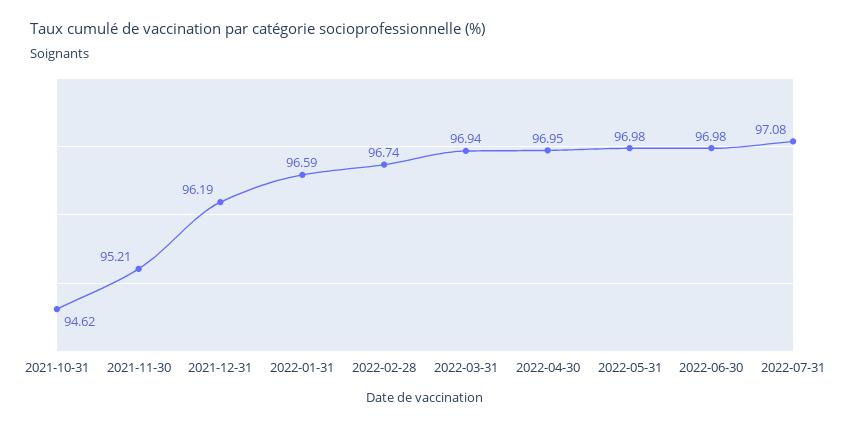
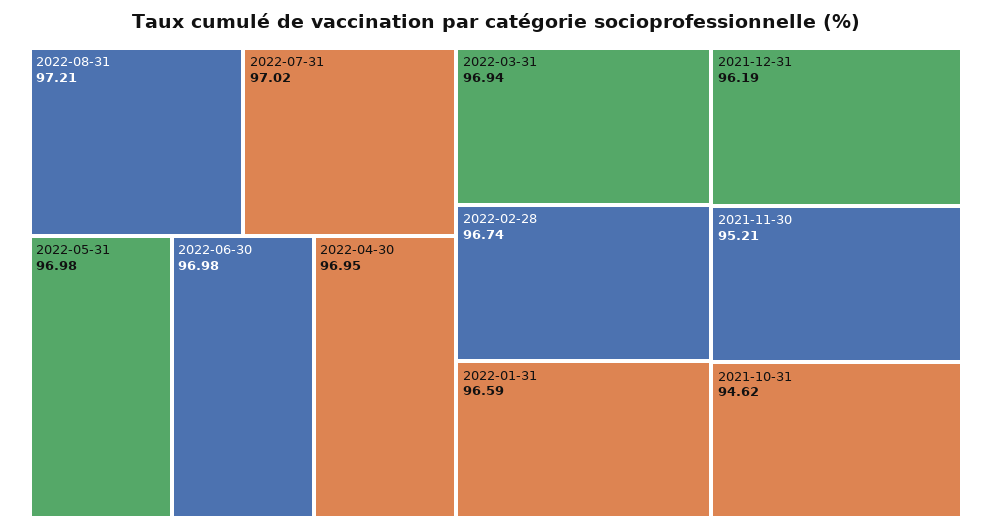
2022-07-31: 97.08 -> 97.02
2022-08-31: none -> 97.21

